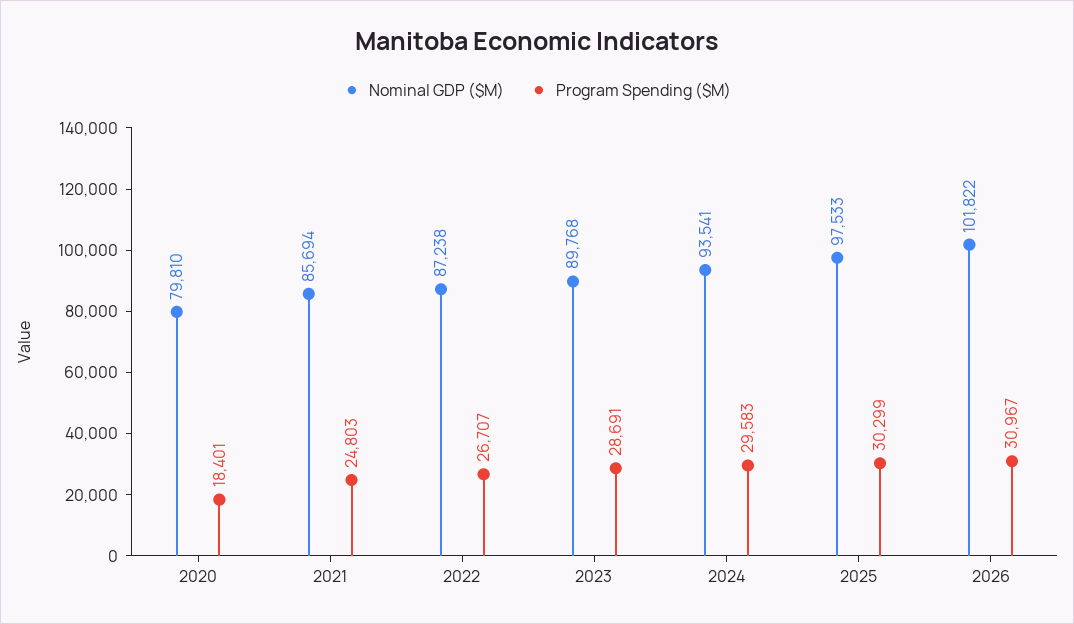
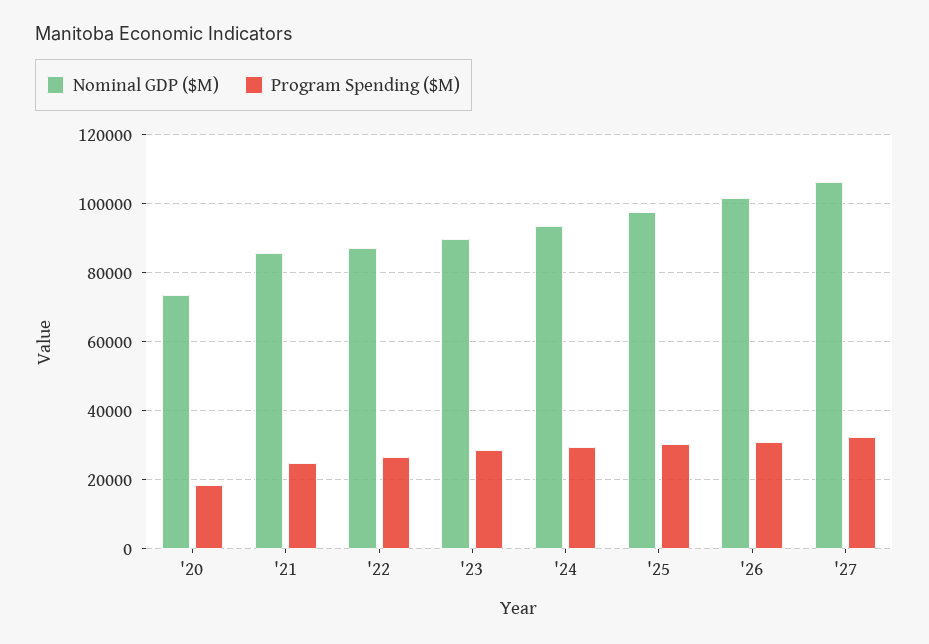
Nominal GDP ($M), 2020: 79810 -> 74000
Nominal GDP ($M), '27: none -> 106000
Program Spending ($M), '27: none -> 32000

